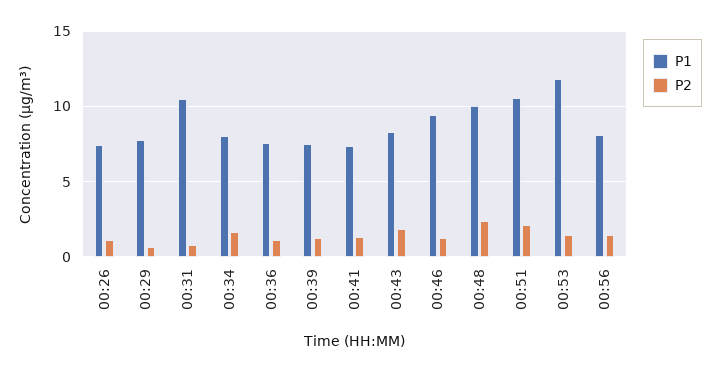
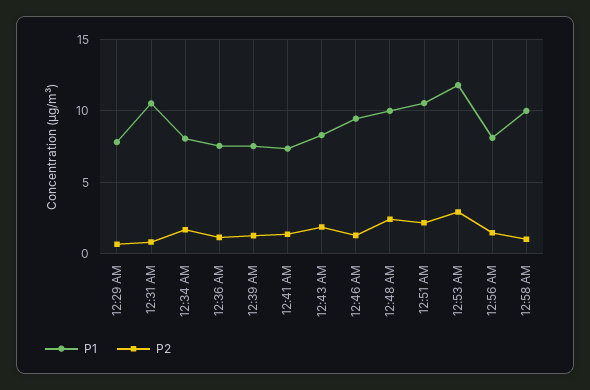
P1, 00:26: 7.5 -> none
P2, 00:26: 1 -> none
P2, 00:53: 1.5 -> 3
P1, 12:58 AM: none -> 10
P2, 12:58 AM: none -> 1

